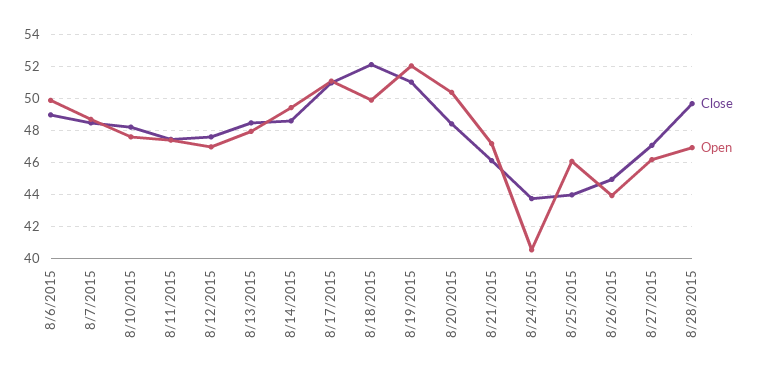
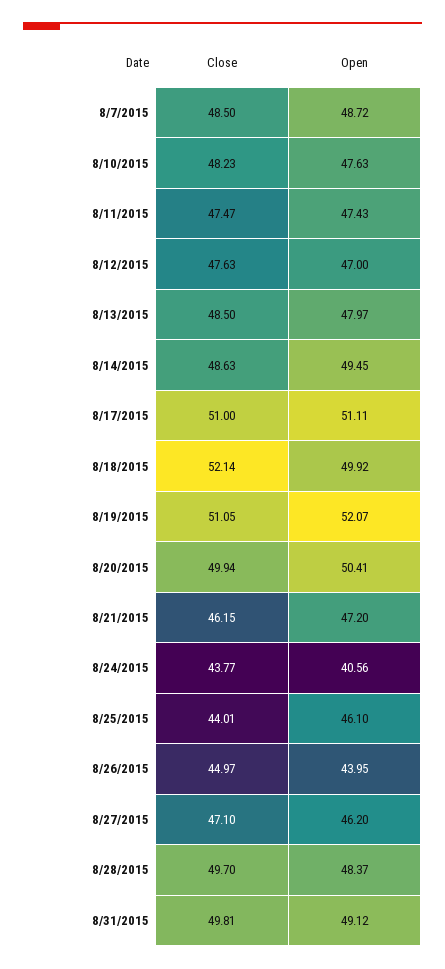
Close, 8/6/2015: 49 -> none
Open, 8/6/2015: 50 -> none
Close, 8/20/2015: 48.5 -> 49.94
Open, 8/28/2015: 47 -> 48.37
Close, 8/31/2015: none -> 49.81
Open, 8/31/2015: none -> 49.12

